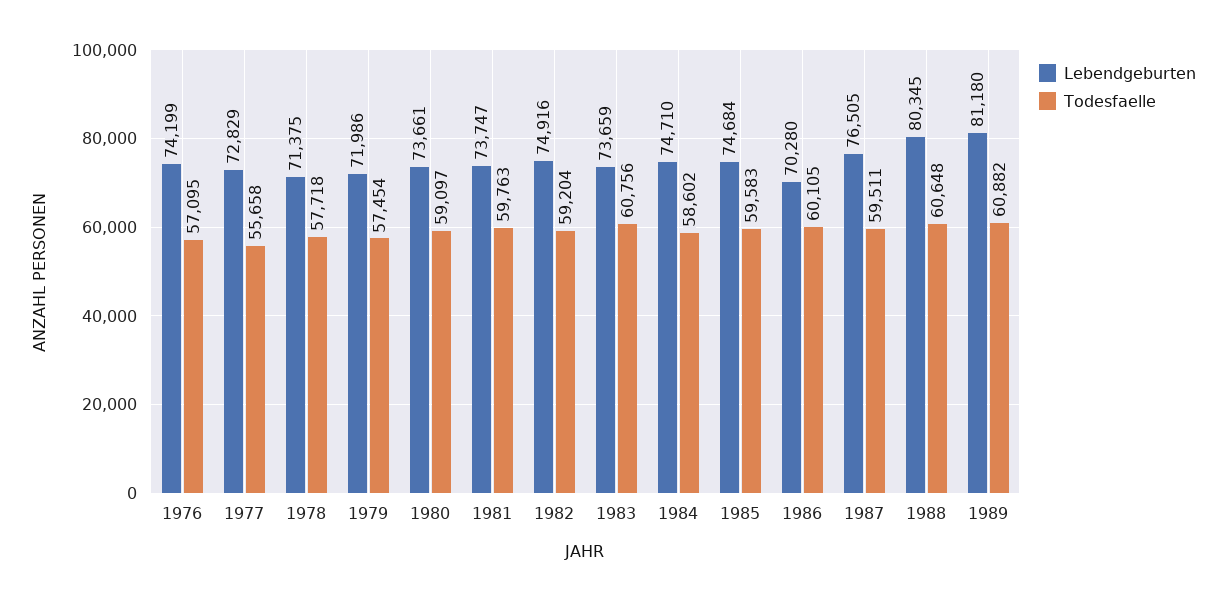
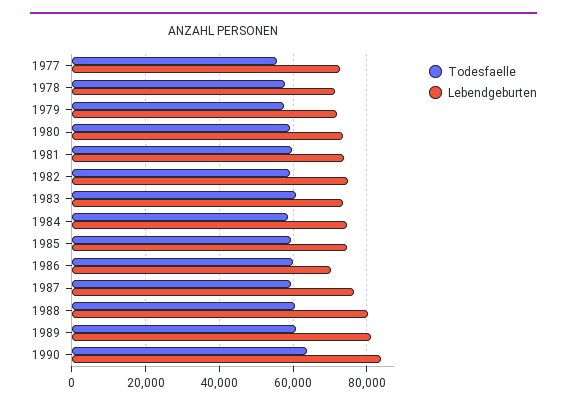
Lebendgeburten, 1976: 74199 -> none
Todesfaelle, 1976: 57095 -> none
Todesfaelle, 1990: none -> 64000
Lebendgeburten, 1990: none -> 84000

